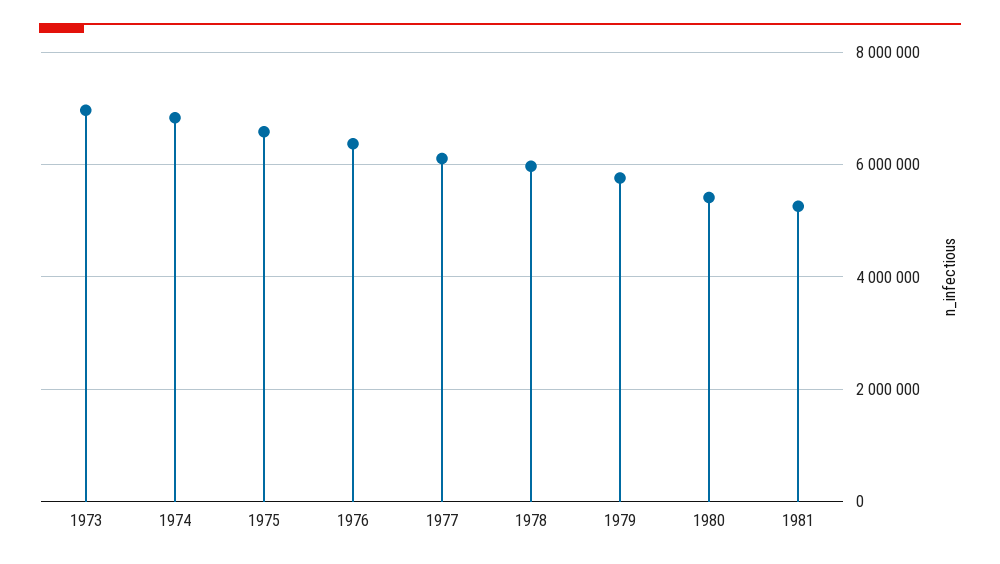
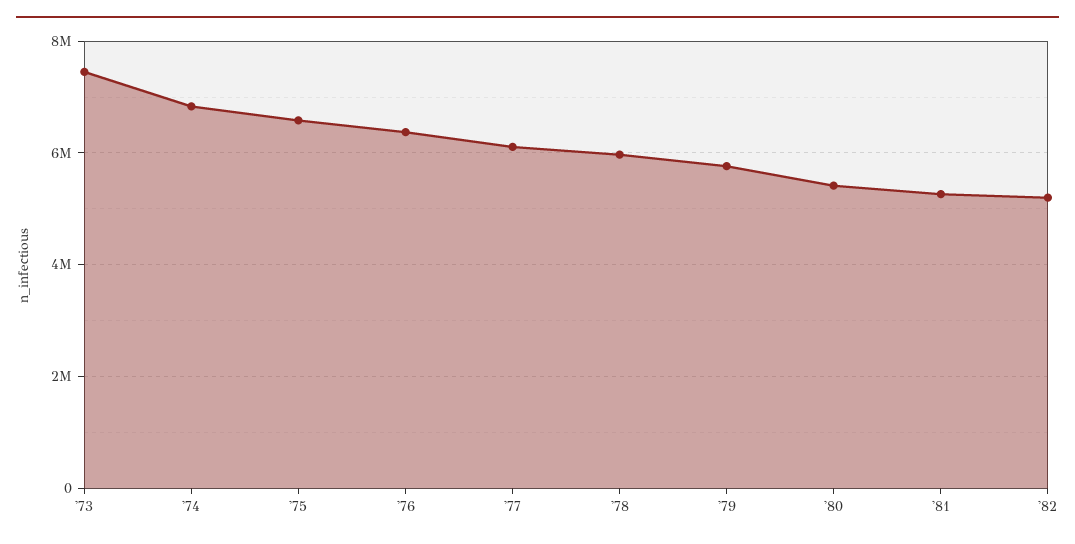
1973: 7000000 -> 7400000
'82: none -> 5200000

